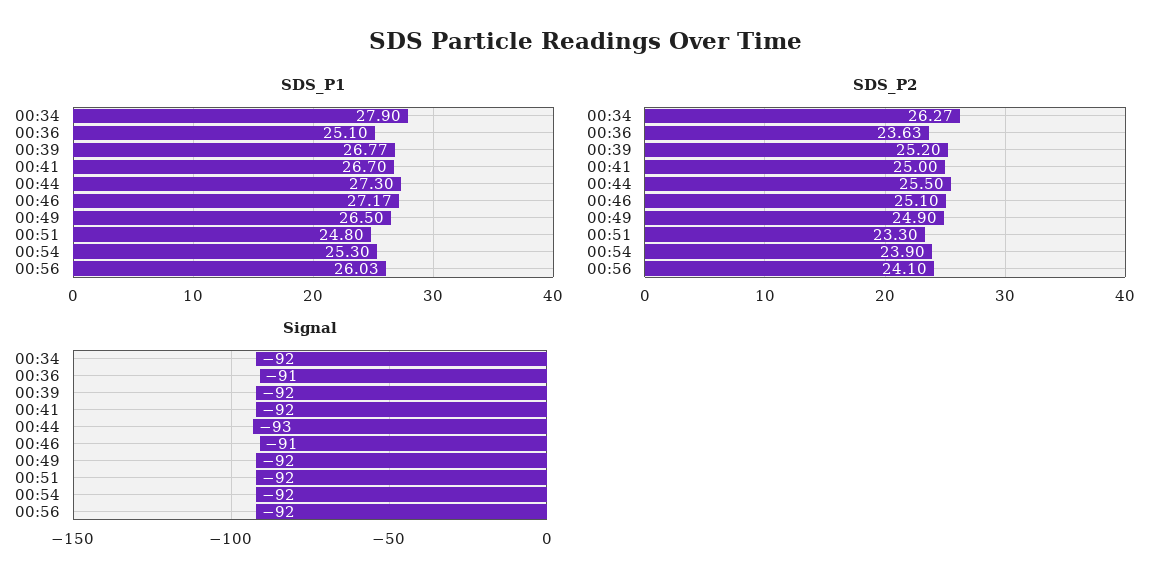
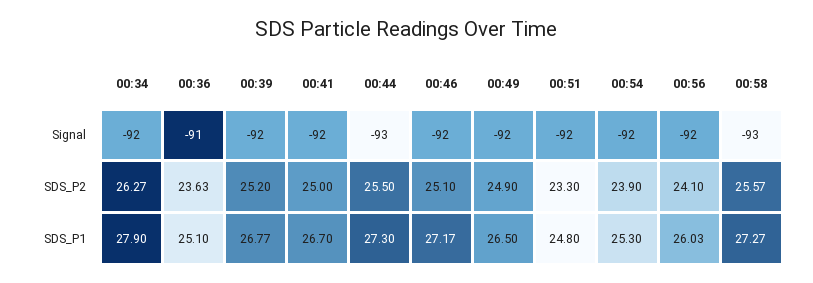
Signal, 00:46: -91 -> -92
Signal, 00:58: none -> -93
SDS_P2, 00:58: none -> 25.57
SDS_P1, 00:58: none -> 27.27

